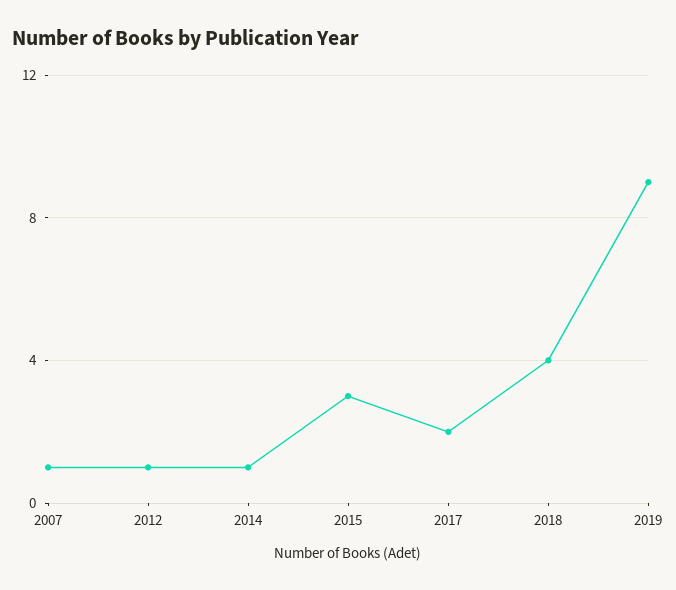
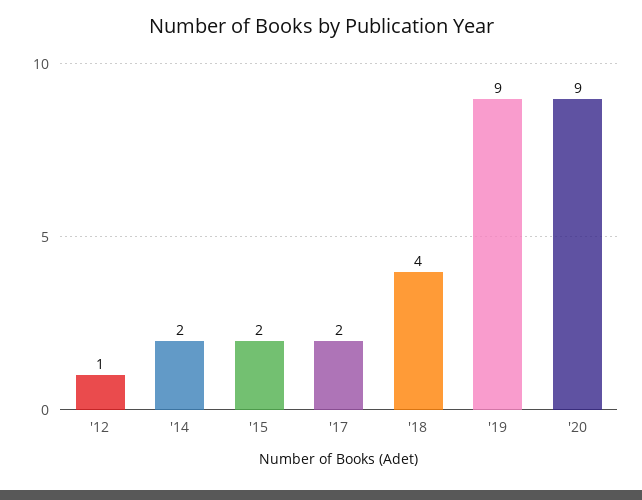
2007: 1 -> none
2014: 1 -> 2
2015: 3 -> 2
'20: none -> 9

